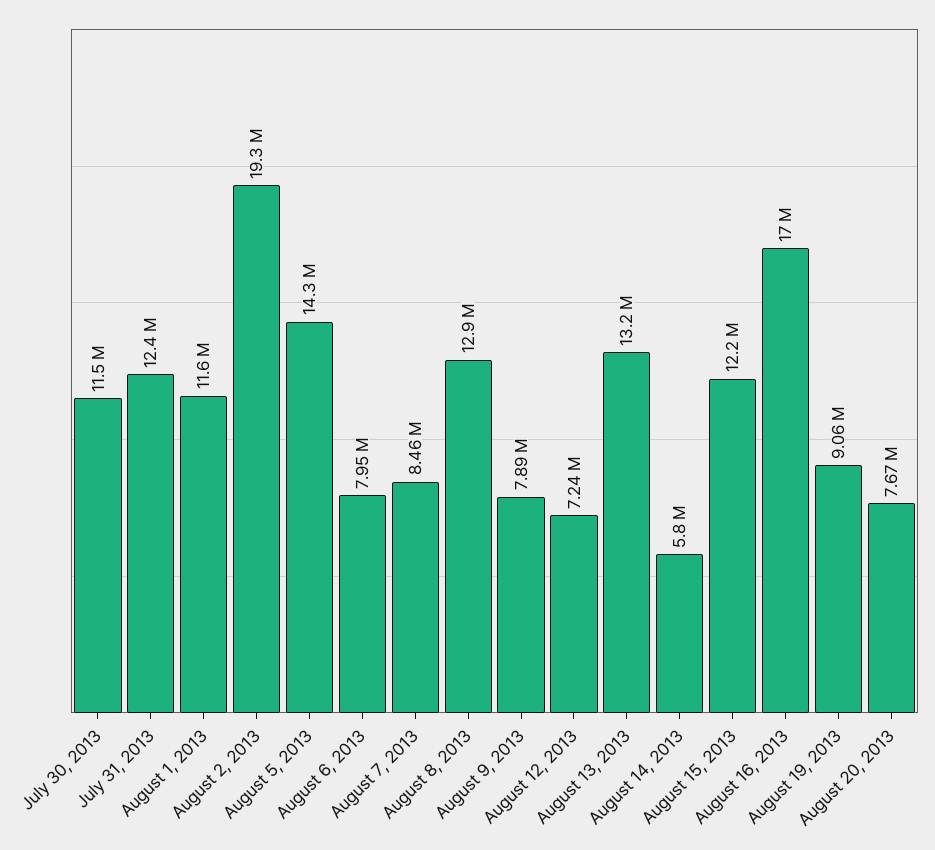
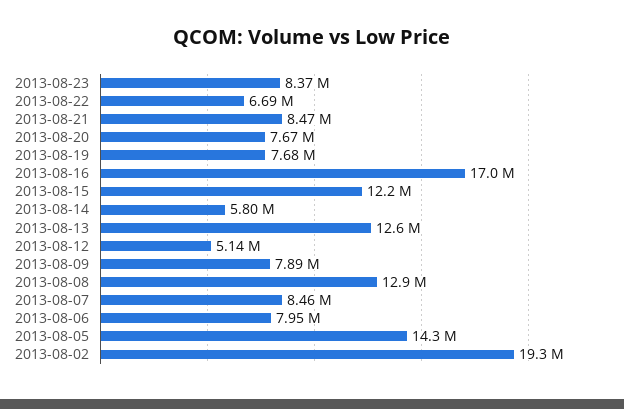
July 30, 2013: 11500000 -> none
July 31, 2013: 12400000 -> none
August 1, 2013: 11600000 -> none
August 12, 2013: 7240000 -> 5140000
August 13, 2013: 13200000 -> 12600000
August 19, 2013: 9060000 -> 7680000
2013-08-23: none -> 8370000
2013-08-22: none -> 6690000
2013-08-21: none -> 8470000

